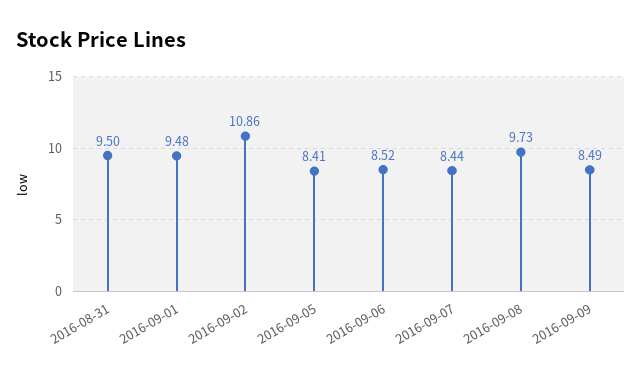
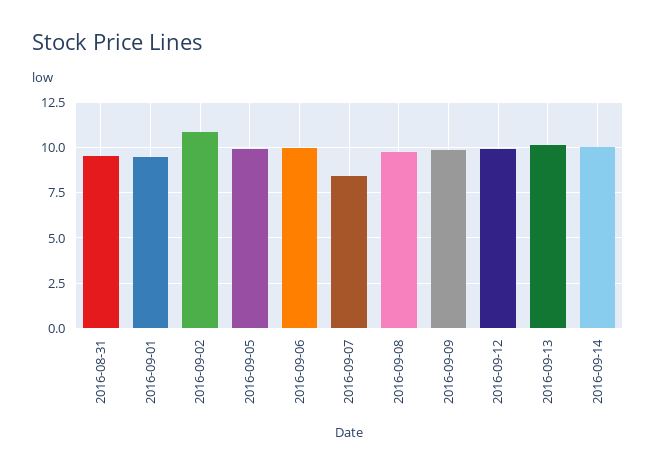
2016-09-05: 8.41 -> 10
2016-09-06: 8.52 -> 10
2016-09-09: 8.49 -> 10
2016-09-12: none -> 10
2016-09-13: none -> 10
2016-09-14: none -> 10

